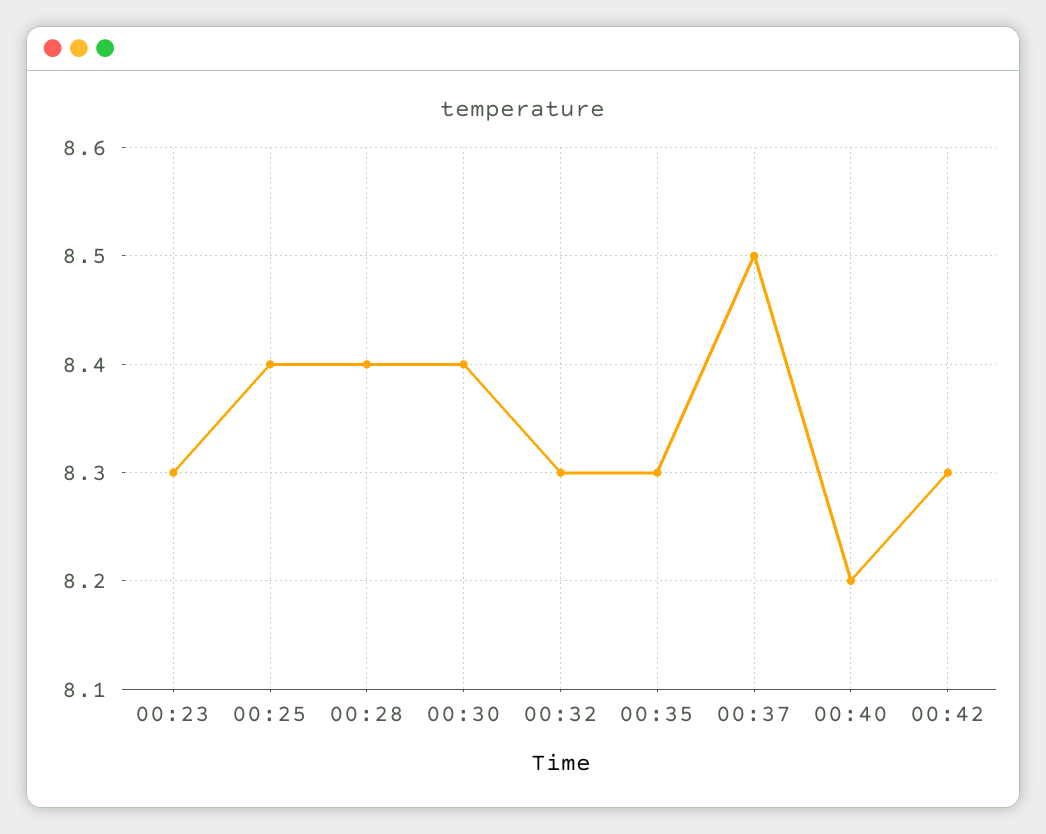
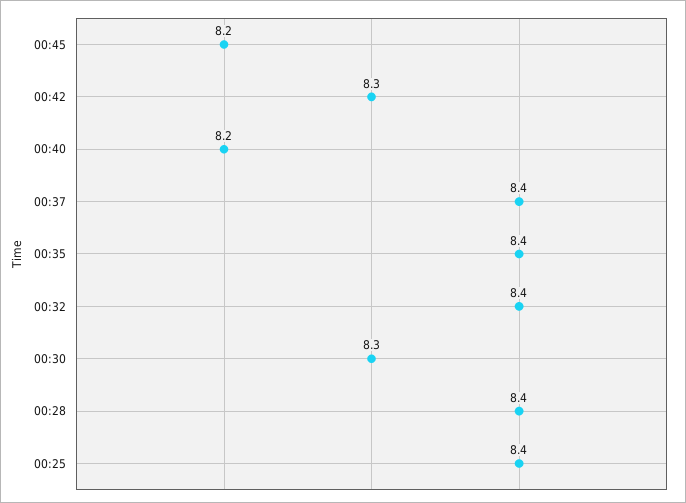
00:23: 8.3 -> none
00:30: 8.4 -> 8.3
00:32: 8.3 -> 8.4
00:35: 8.3 -> 8.4
00:37: 8.5 -> 8.4
00:45: none -> 8.2

